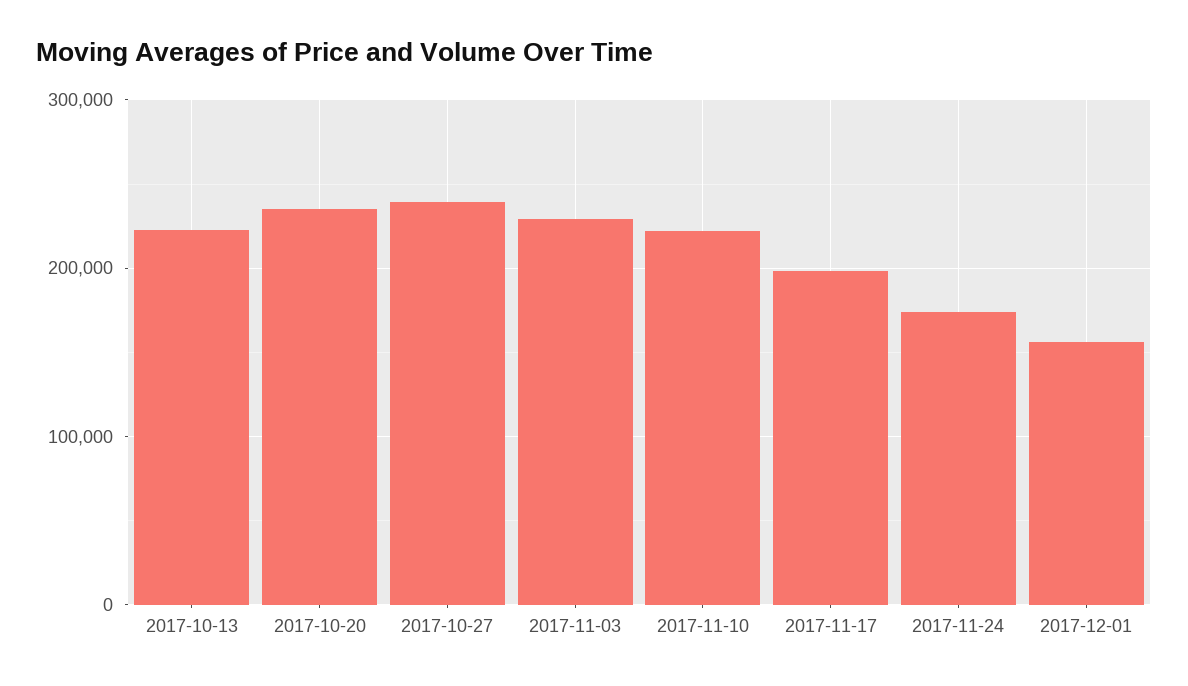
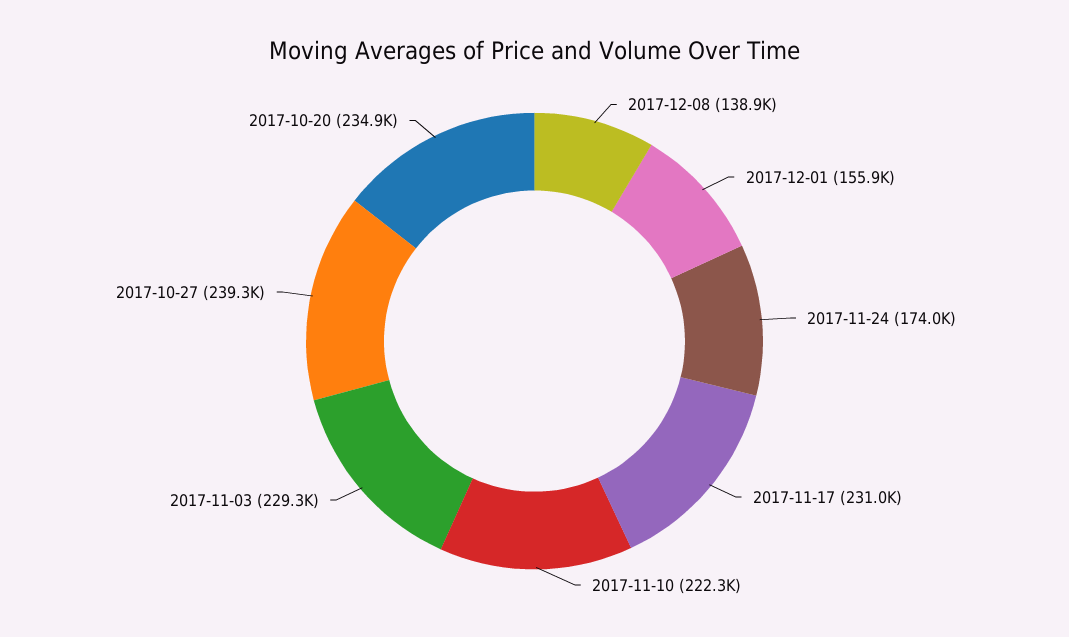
2017-10-13: 220000 -> none
2017-11-17: 200000 -> 231000
2017-12-08: none -> 138900

